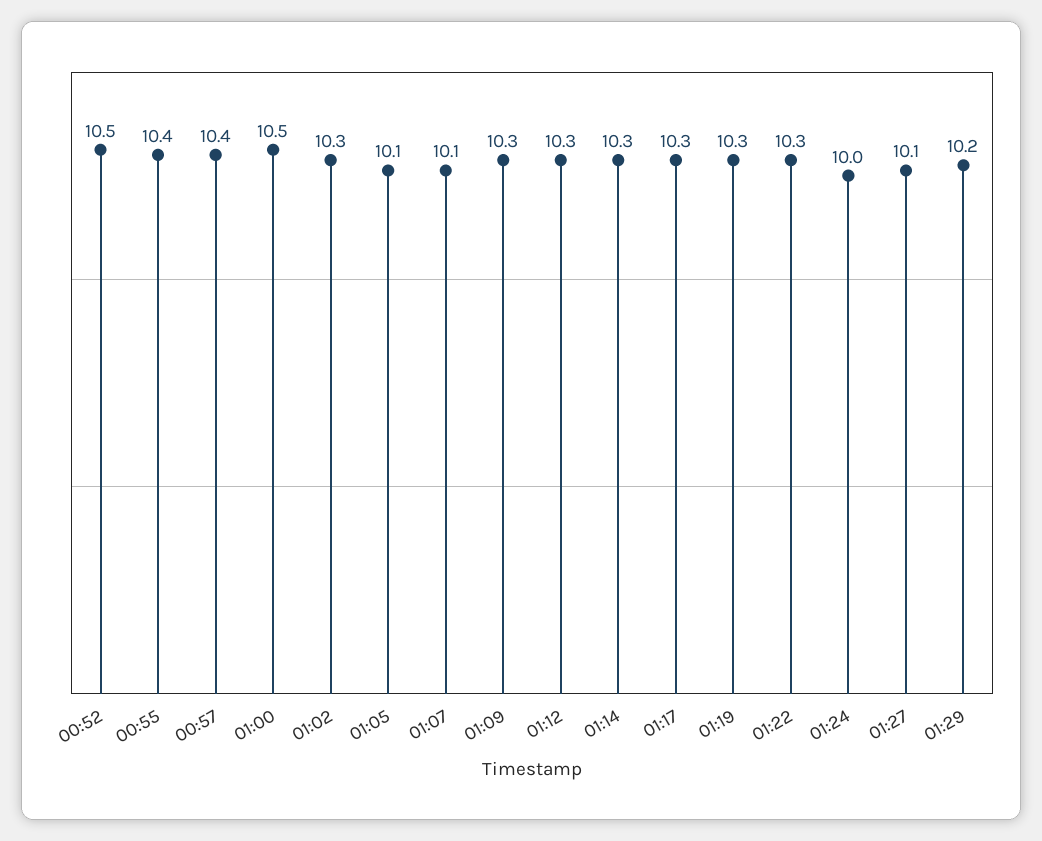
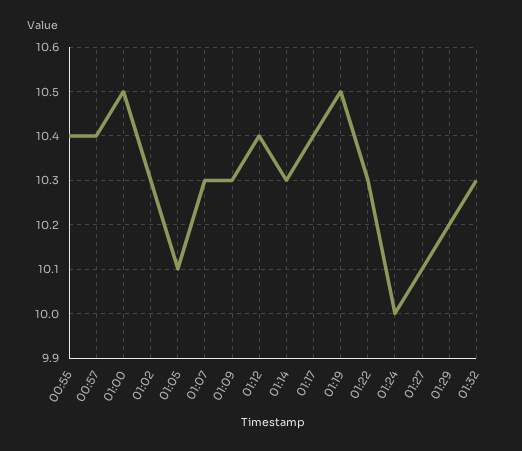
00:52: 10.5 -> none
01:07: 10.1 -> 10.3
01:12: 10.3 -> 10.4
01:17: 10.3 -> 10.4
01:19: 10.3 -> 10.5
01:32: none -> 10.3

